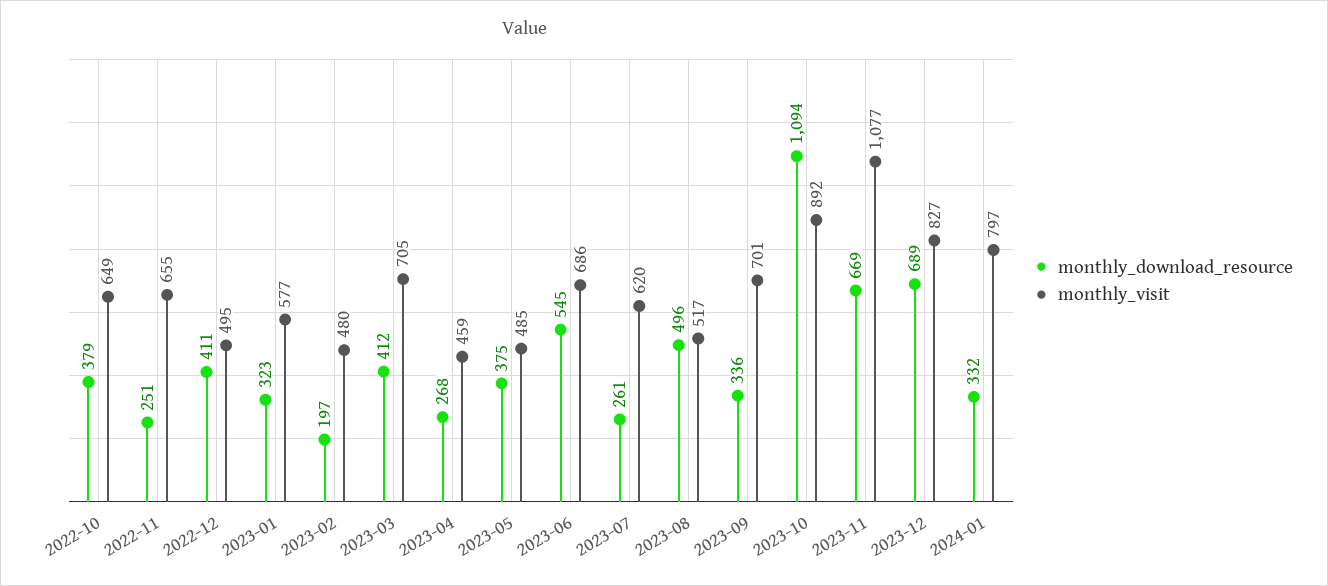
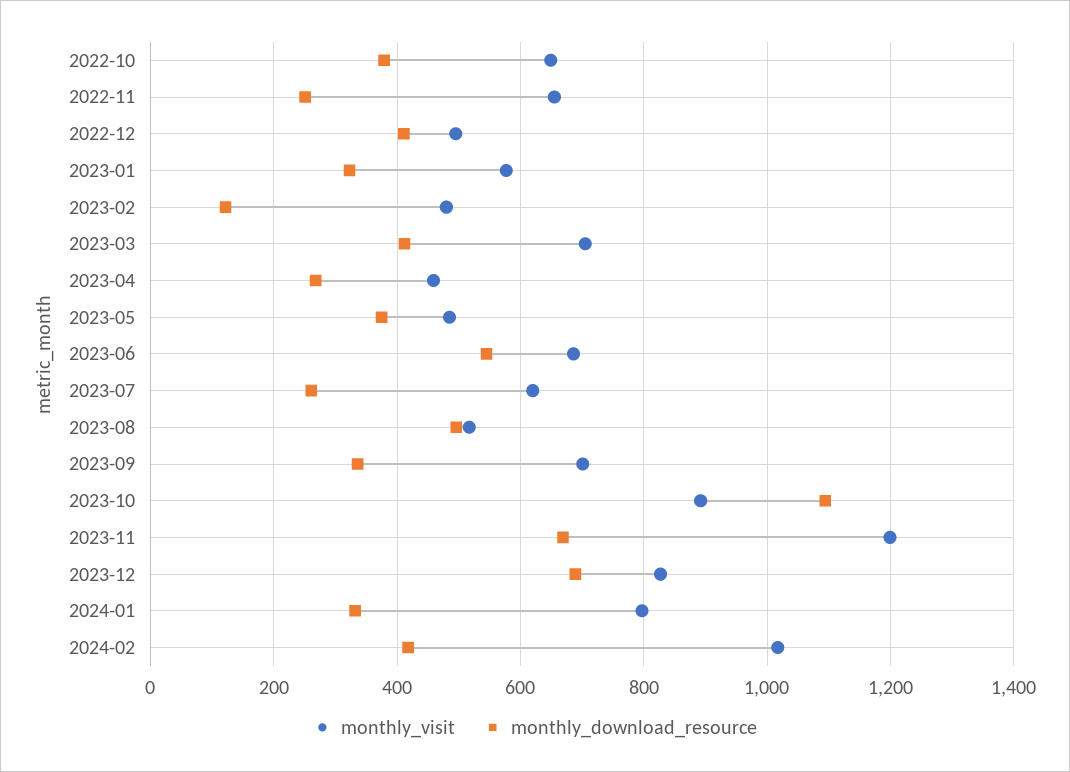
monthly_download_resource, 2023-02: 197 -> 120
monthly_visit, 2023-11: 1077 -> 1200
monthly_visit, 2024-02: none -> 1020
monthly_download_resource, 2024-02: none -> 420

